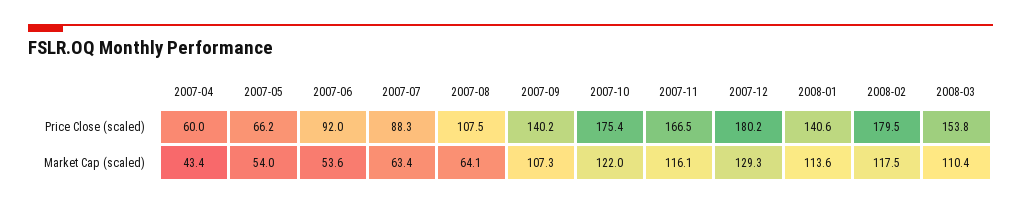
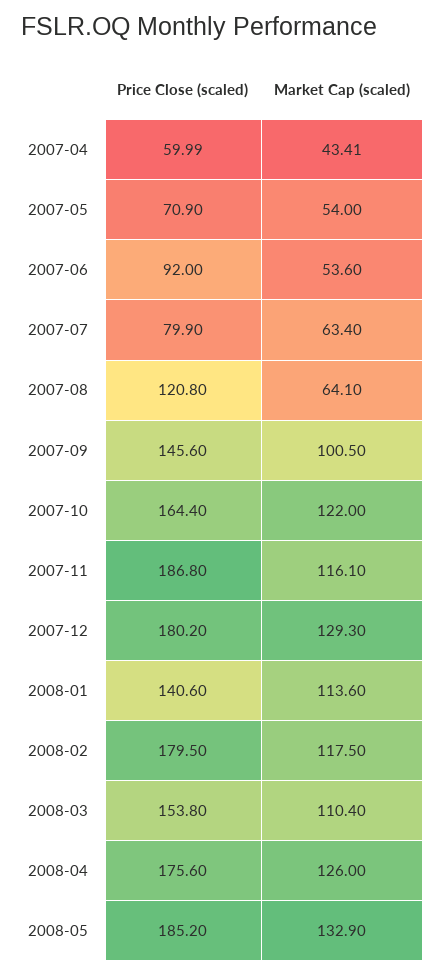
2007-05, Price Close (scaled): 66.2 -> 70.9
2007-07, Price Close (scaled): 88.3 -> 79.9
2007-08, Price Close (scaled): 107.5 -> 120.8
2007-09, Price Close (scaled): 140.2 -> 145.6
2007-10, Price Close (scaled): 175.4 -> 164.4
2007-11, Price Close (scaled): 166.5 -> 186.8
2007-09, Market Cap (scaled): 107.3 -> 100.5
2008-04, Price Close (scaled): none -> 175.6
2008-04, Market Cap (scaled): none -> 126
2008-05, Price Close (scaled): none -> 185.2
2008-05, Market Cap (scaled): none -> 132.9

